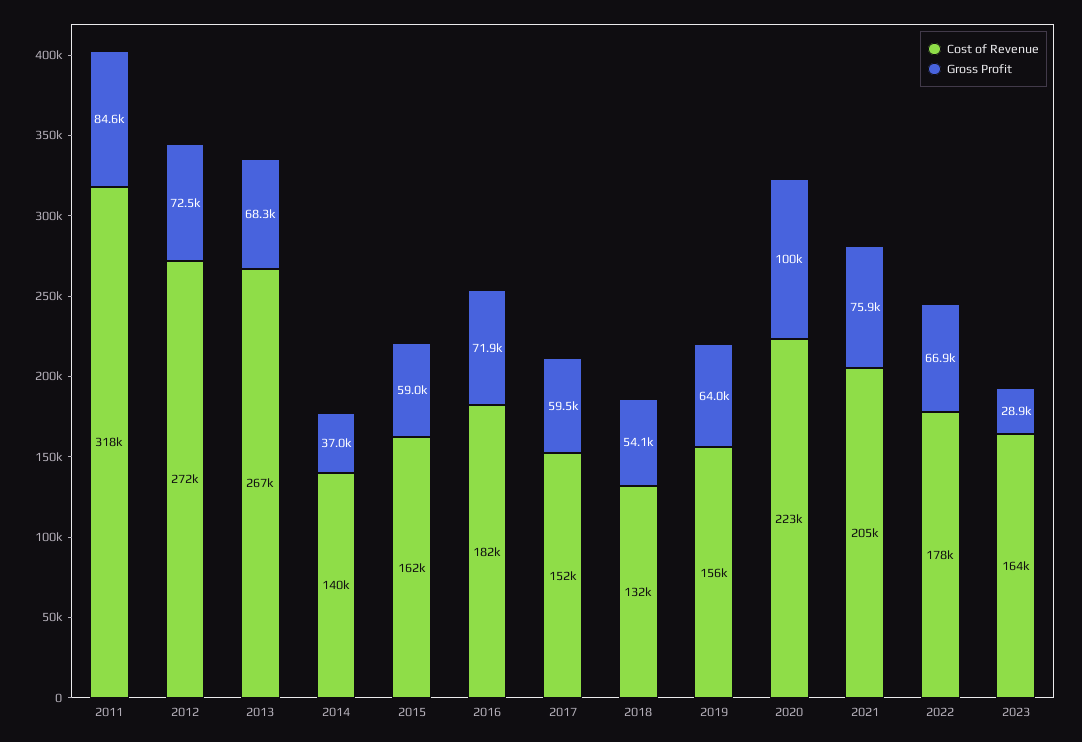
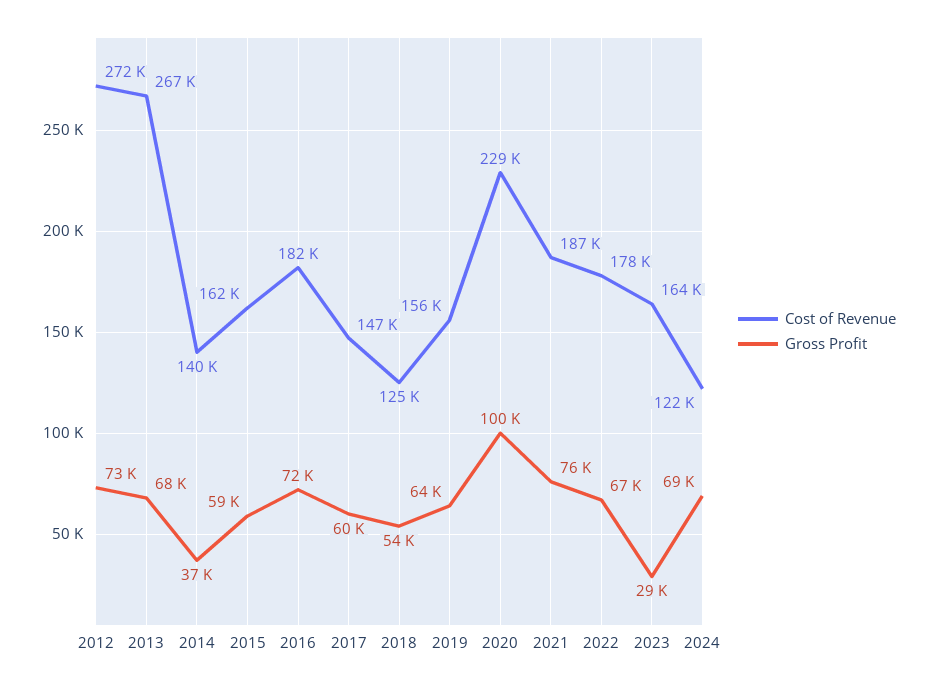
Cost of Revenue, 2011: 318000 -> none
Gross Profit, 2011: 84600 -> none
Cost of Revenue, 2017: 152000 -> 147000
Cost of Revenue, 2018: 132000 -> 125000
Cost of Revenue, 2020: 223000 -> 229000
Cost of Revenue, 2021: 205000 -> 187000
Cost of Revenue, 2024: none -> 122000
Gross Profit, 2024: none -> 69000

